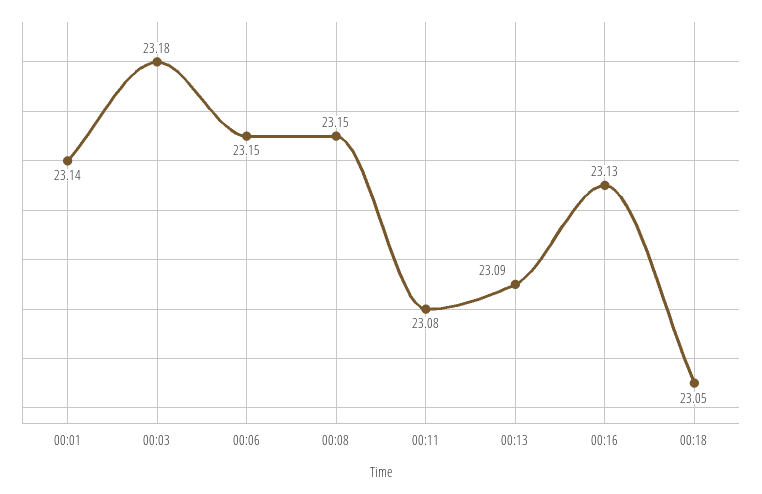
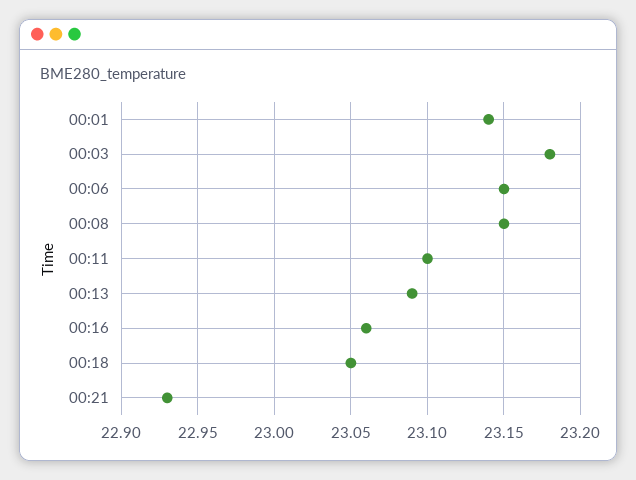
00:11: 23.08 -> 23.1
00:16: 23.13 -> 23.06
00:21: none -> 22.93

